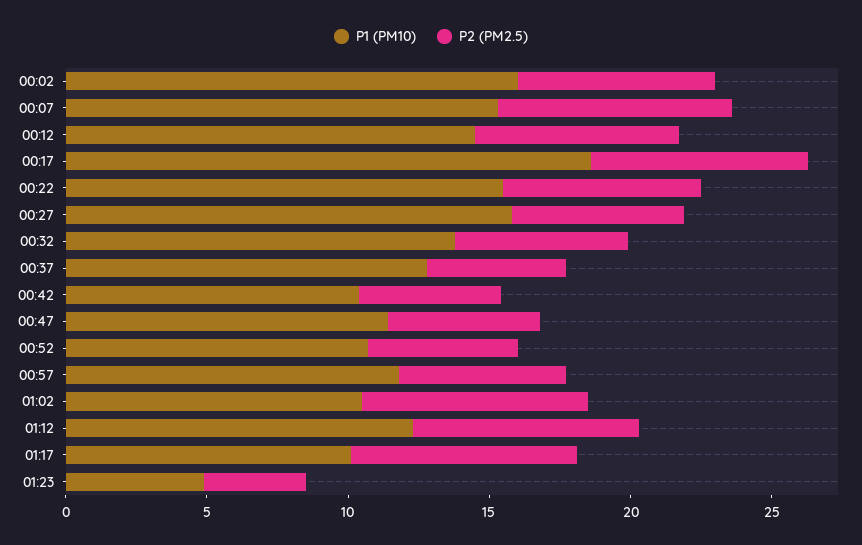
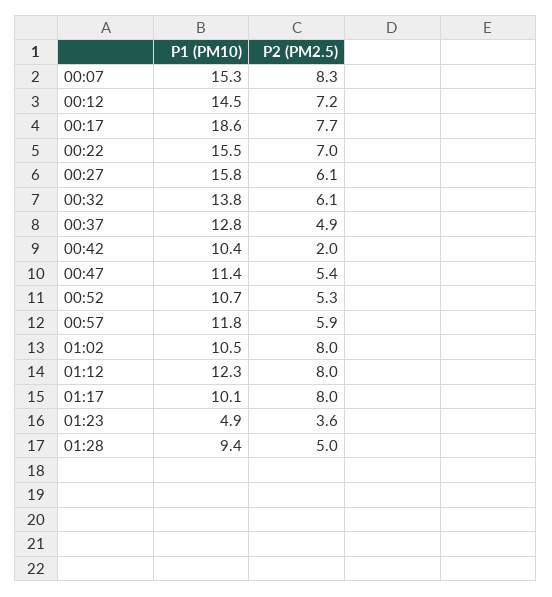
P1 (PM10), 00:02: 16 -> none
P2 (PM2.5), 00:02: 7 -> none
P2 (PM2.5), 00:42: 5 -> 2
P1 (PM10), 01:28: none -> 9.4
P2 (PM2.5), 01:28: none -> 5

